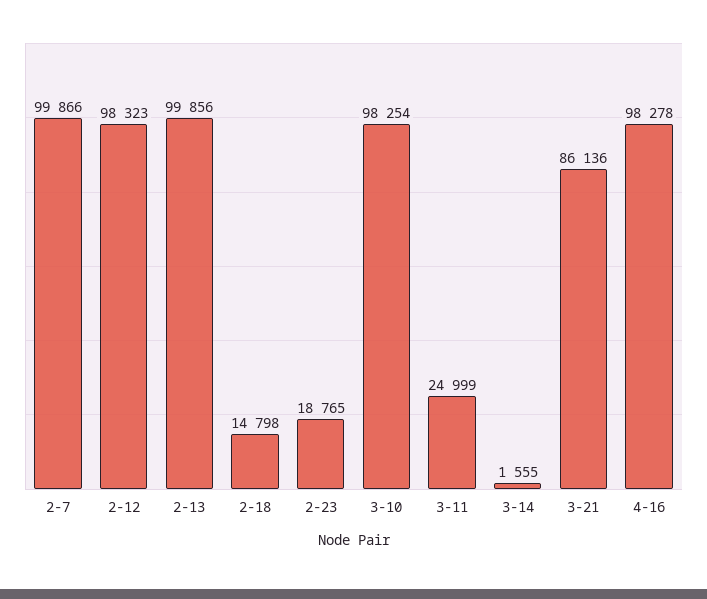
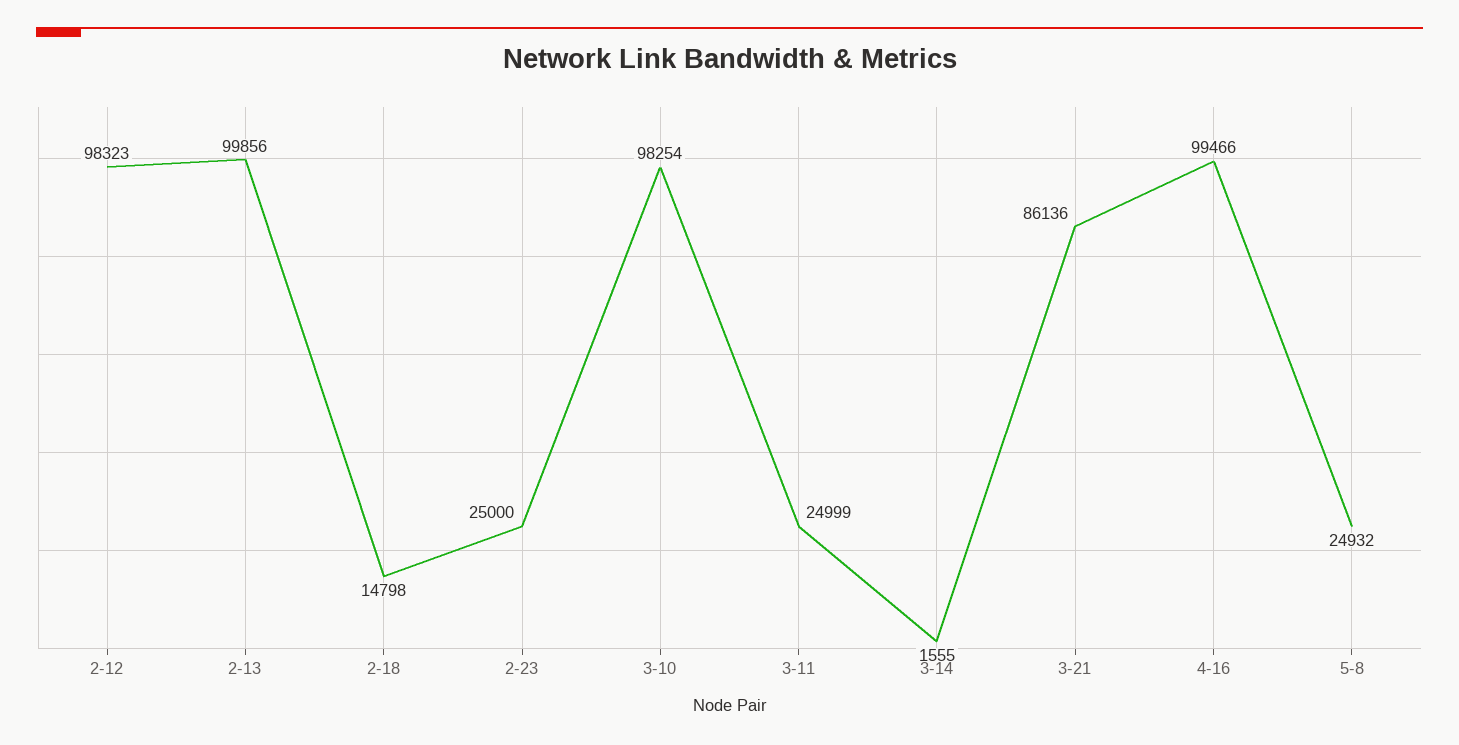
2-7: 99866 -> none
2-23: 18765 -> 25000
4-16: 98278 -> 99466
5-8: none -> 24932

